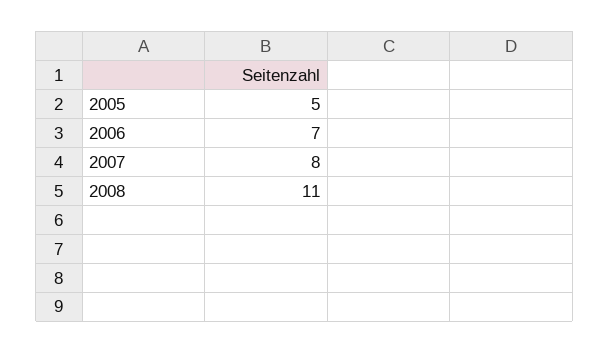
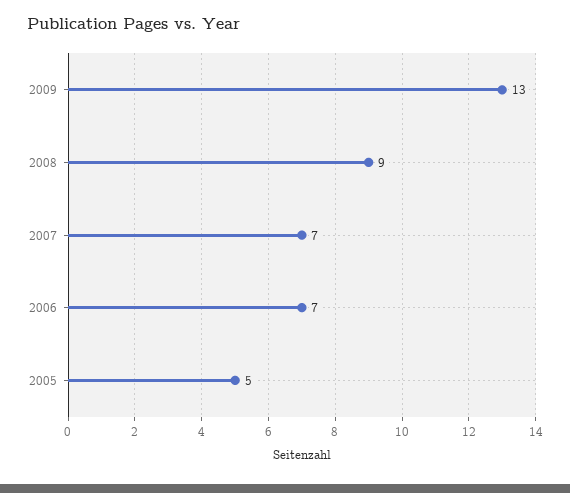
2007: 8 -> 7
2008: 11 -> 9
2009: none -> 13

